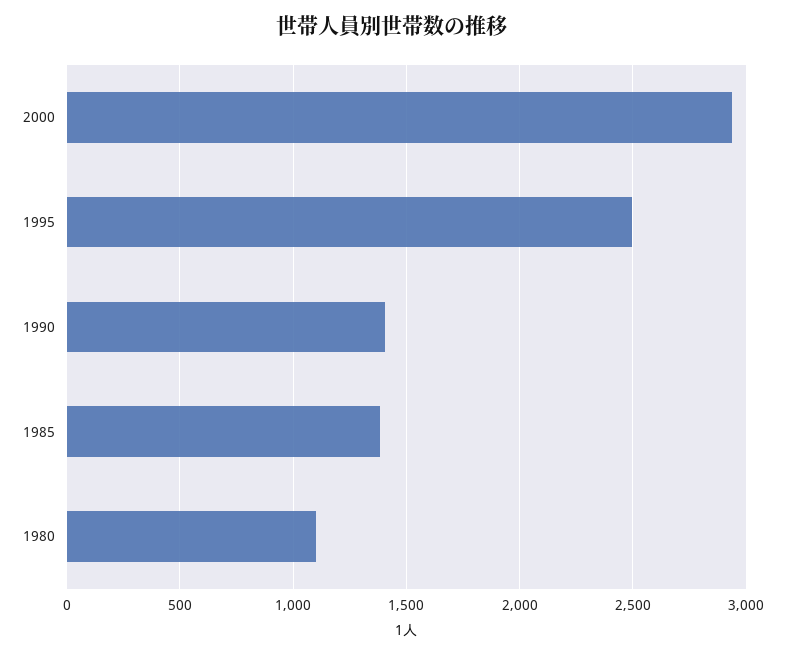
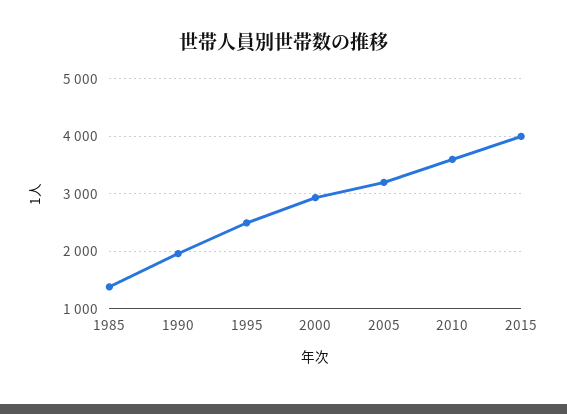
1990: 1400 -> 2000
1980: 1100 -> none
2005: none -> 3200
2010: none -> 3600
2015: none -> 4000

